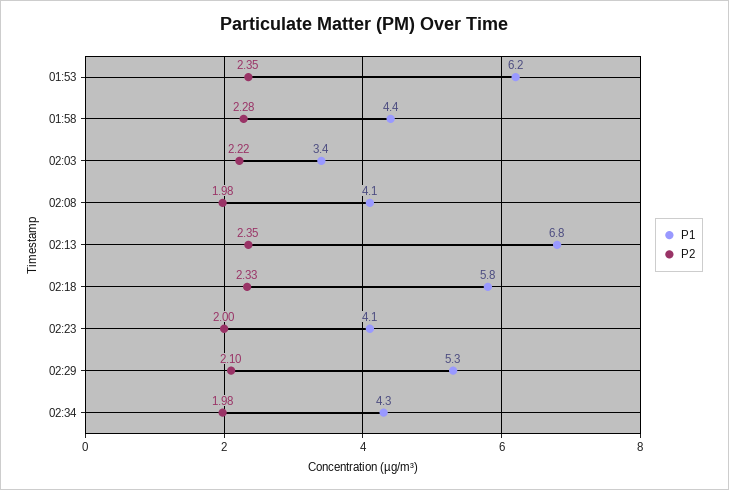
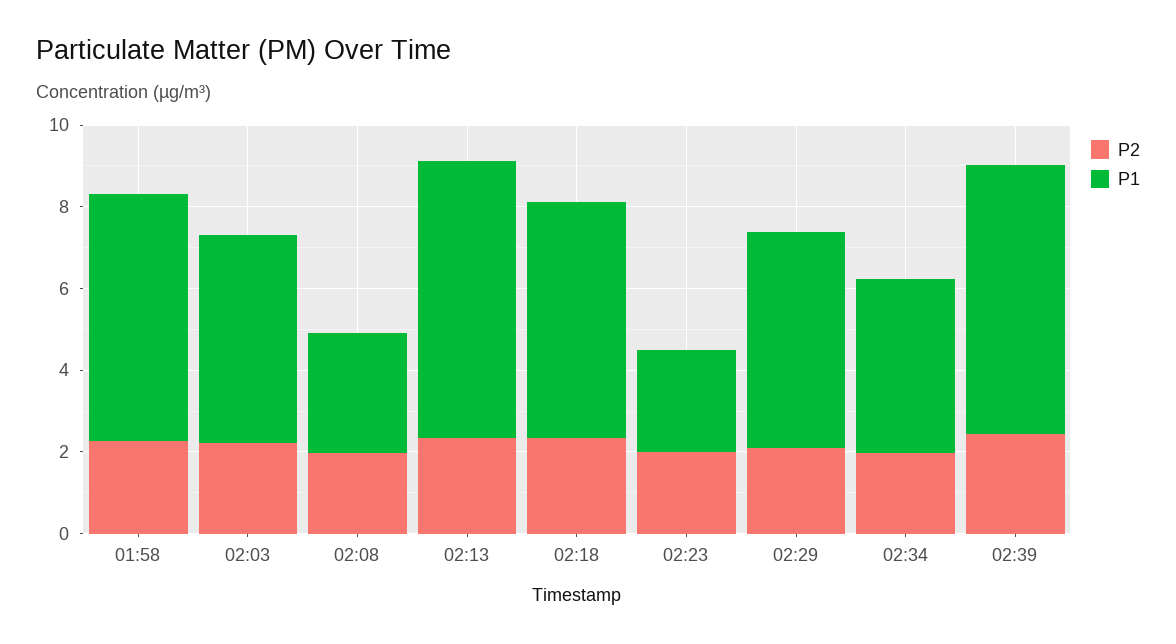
P1, 01:53: 6.2 -> none
P2, 01:53: 2.35 -> none
P1, 01:58: 4.4 -> 6
P1, 02:03: 3.4 -> 5
P1, 02:08: 4.1 -> 3
P1, 02:23: 4.1 -> 2.5
P2, 02:39: none -> 2.5
P1, 02:39: none -> 6.5

